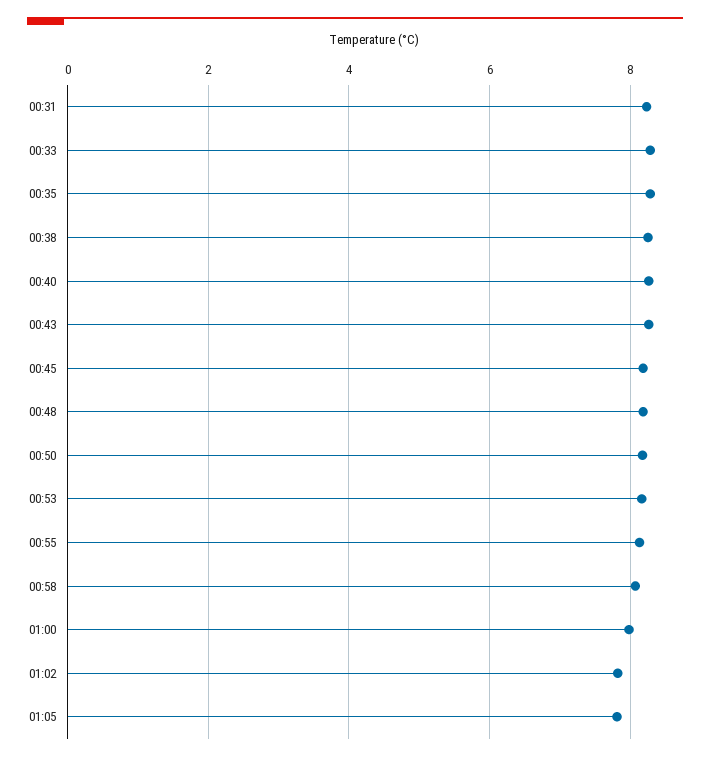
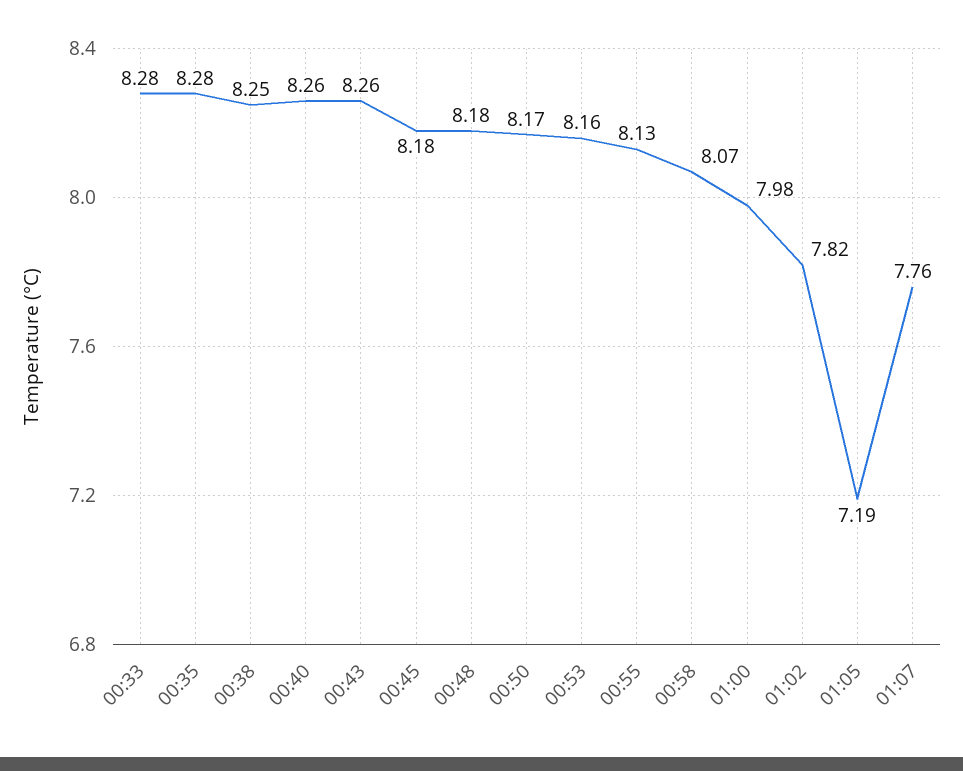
00:31: 8.2 -> none
01:05: 7.8 -> 7.19
01:07: none -> 7.76

